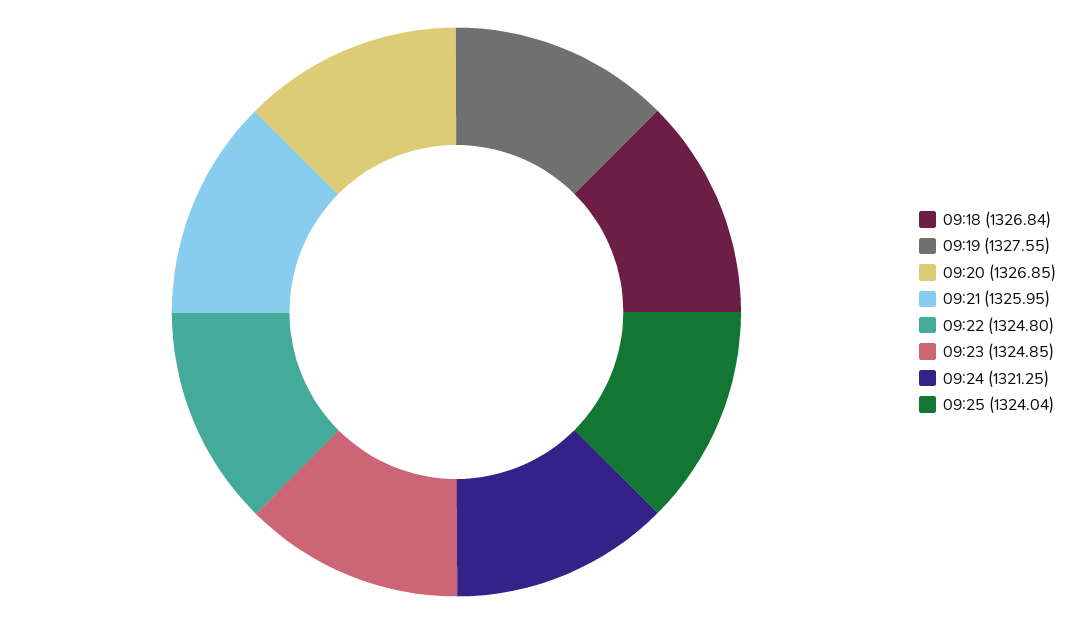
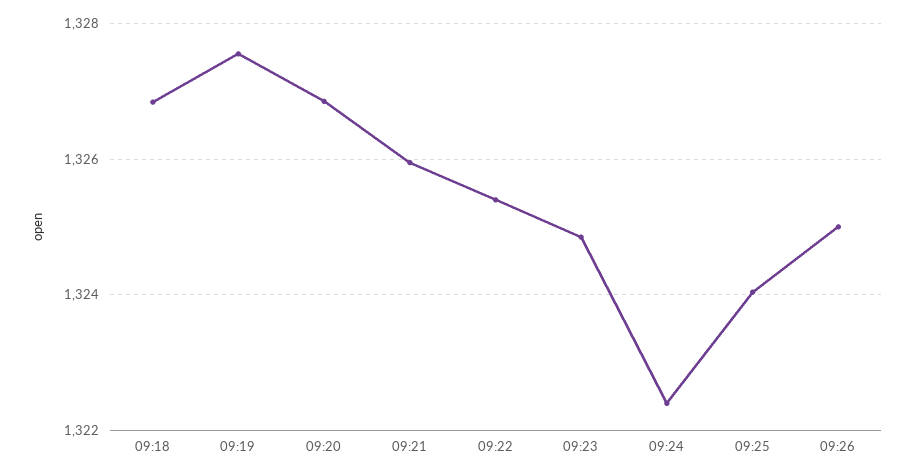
09:22: 1324.8 -> 1325.4
09:24: 1321.25 -> 1322.4
09:26: none -> 1325

